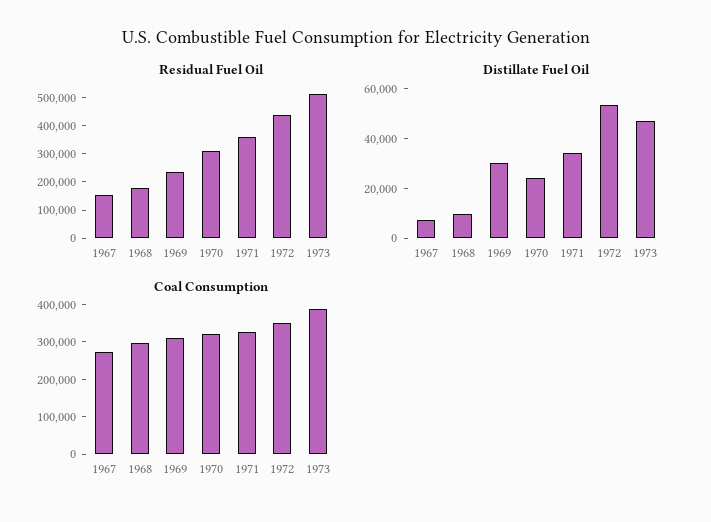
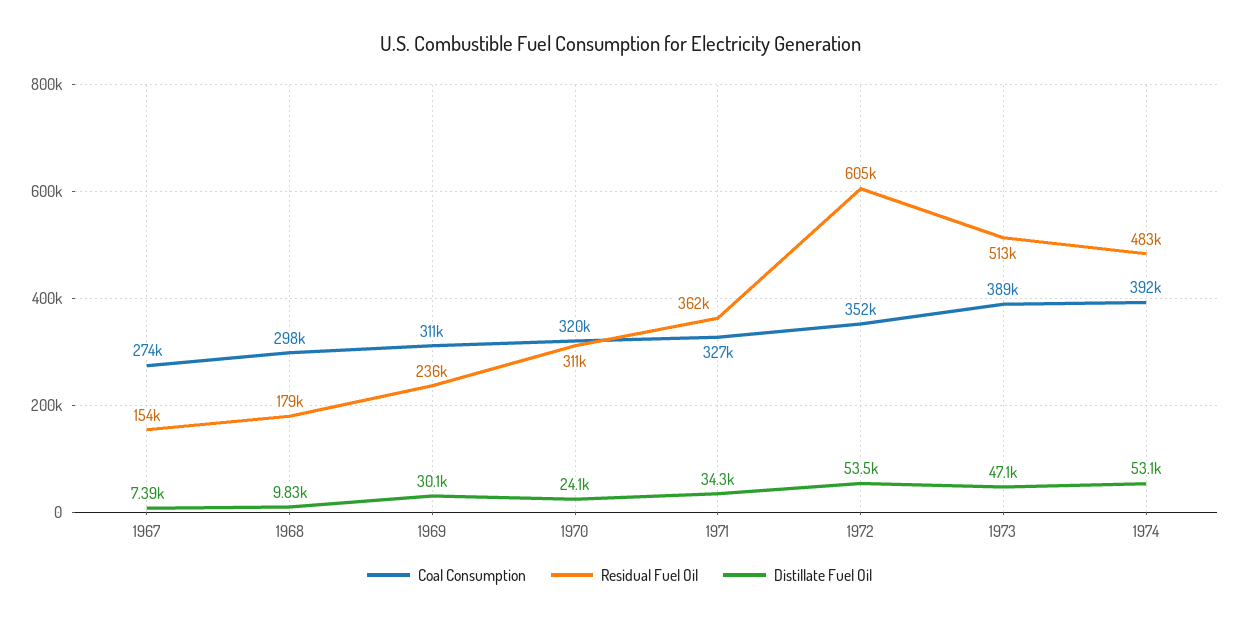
Residual Fuel Oil, 1972: 450000 -> 605000
Coal Consumption, 1974: none -> 392000
Residual Fuel Oil, 1974: none -> 483000
Distillate Fuel Oil, 1974: none -> 53100

